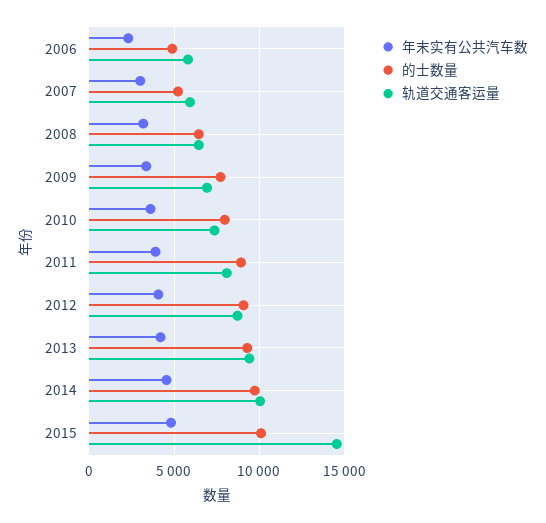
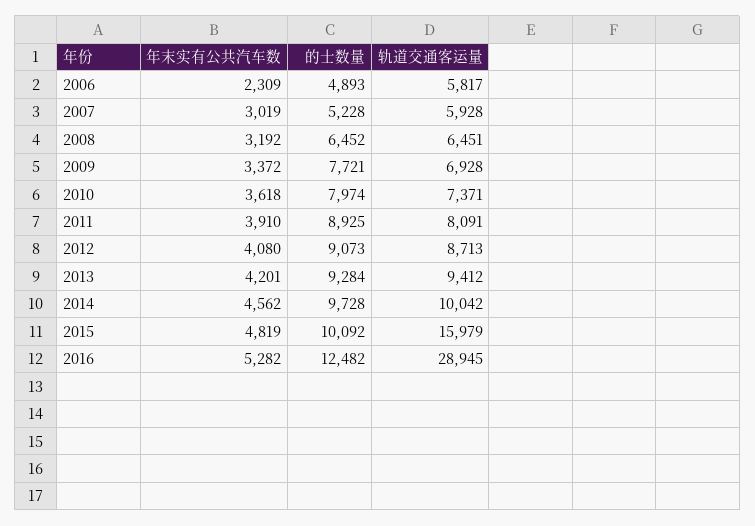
轨道交通客运量, 2015: 14500 -> 15979
年末实有公共汽车数, 2016: none -> 5282
的士数量, 2016: none -> 12482
轨道交通客运量, 2016: none -> 28945

